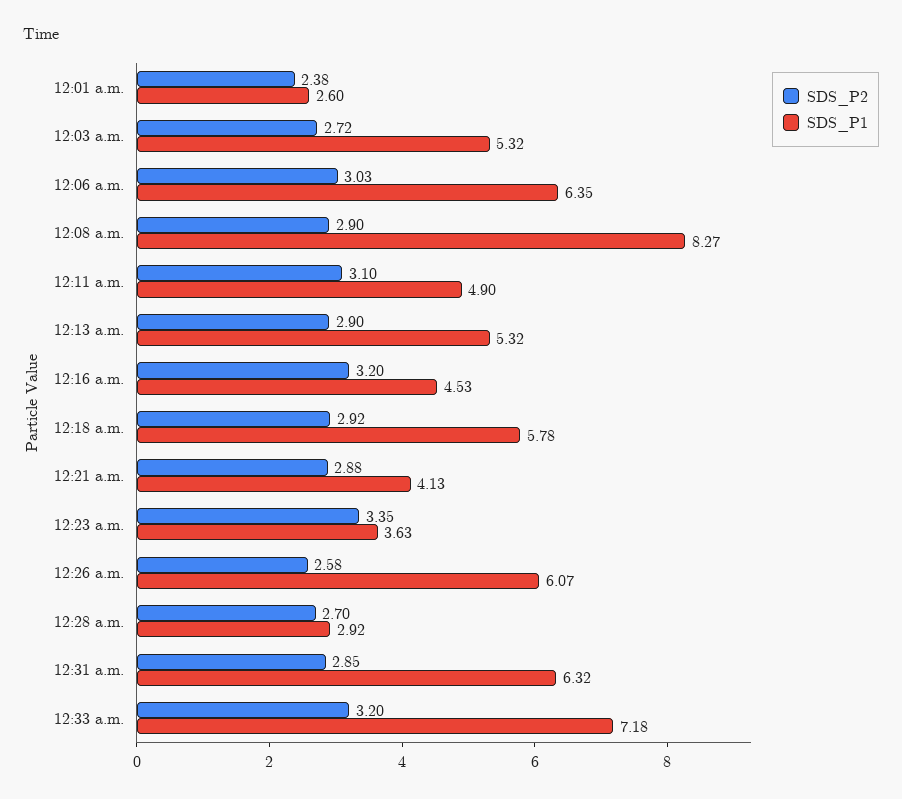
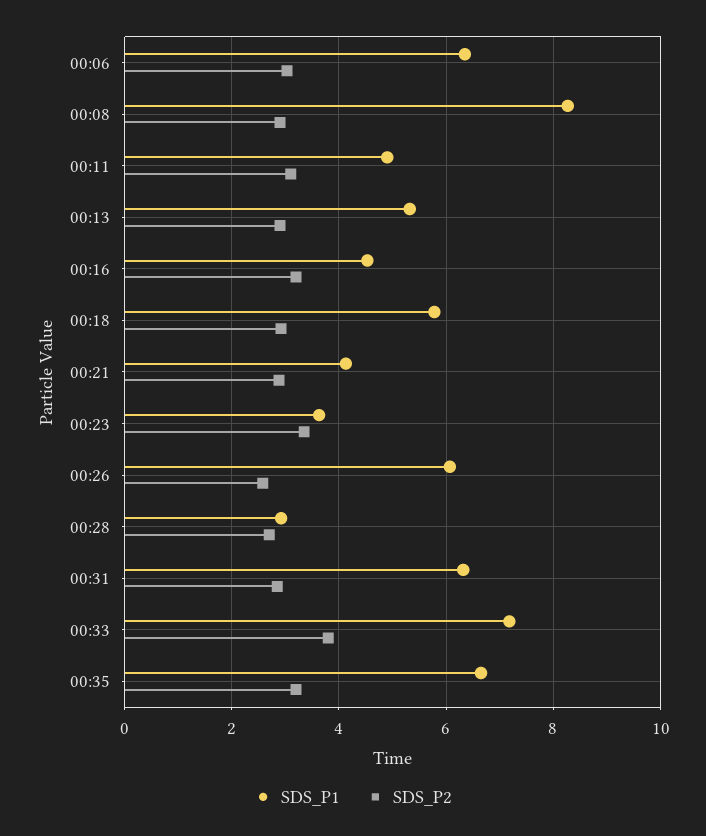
SDS_P2, 12:01 a.m.: 2.38 -> none
SDS_P1, 12:01 a.m.: 2.6 -> none
SDS_P2, 12:03 a.m.: 2.72 -> none
SDS_P1, 12:03 a.m.: 5.32 -> none
SDS_P2, 12:33 a.m.: 3.2 -> 3.8
SDS_P1, 00:35: none -> 6.6
SDS_P2, 00:35: none -> 3.2

